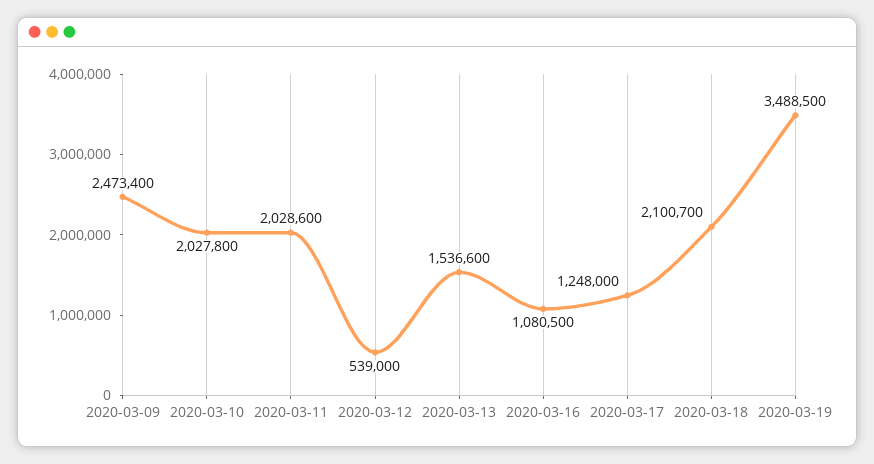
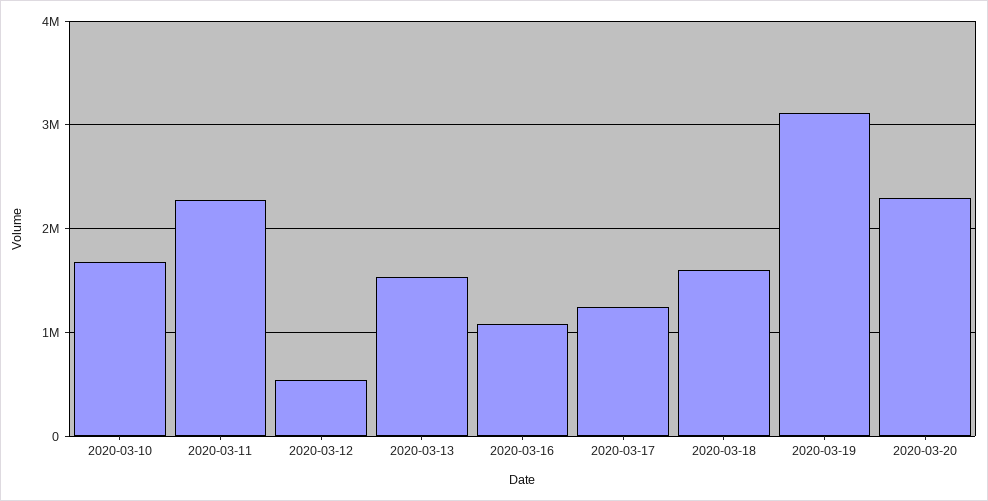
2020-03-09: 2473400 -> none
2020-03-10: 2027800 -> 1700000
2020-03-11: 2028600 -> 2300000
2020-03-18: 2100700 -> 1600000
2020-03-19: 3488500 -> 3100000
2020-03-20: none -> 2300000

